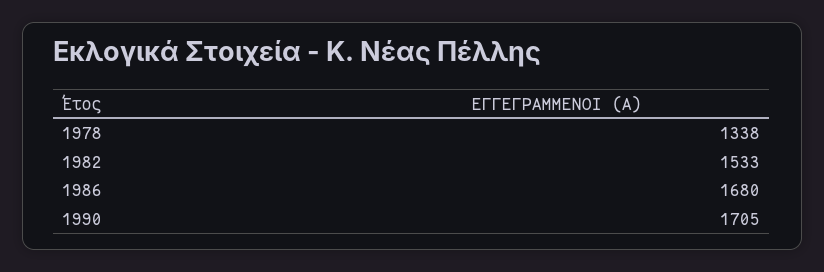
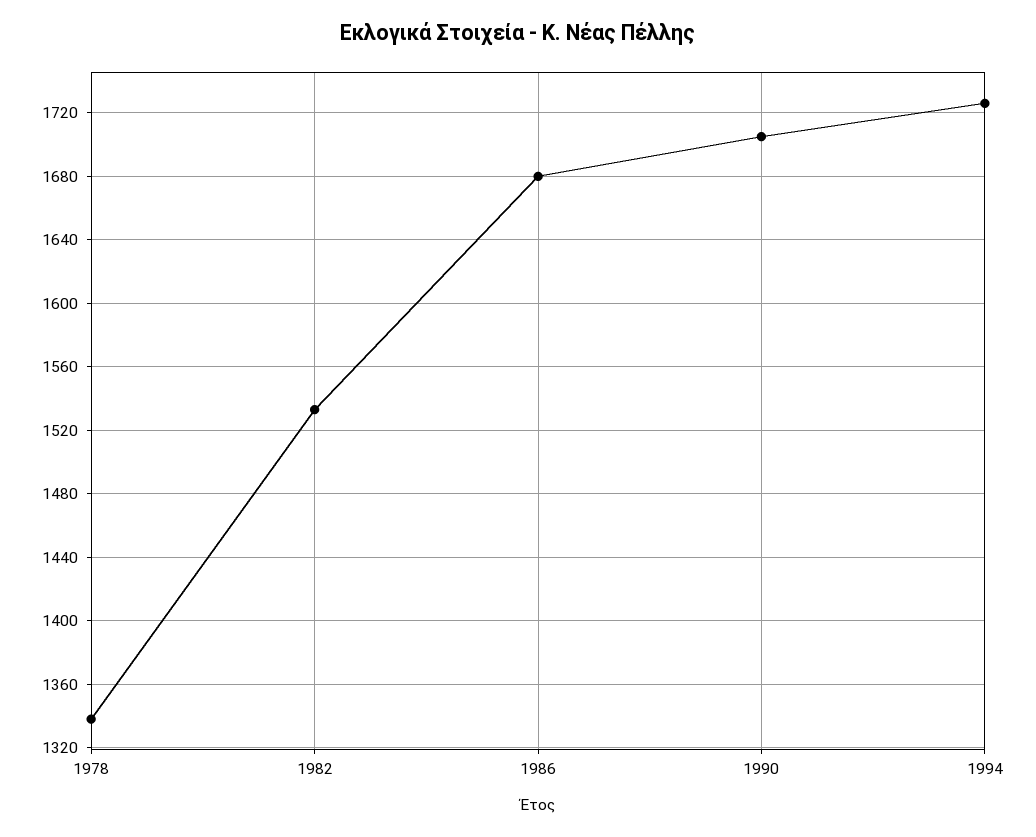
1994: none -> 1725

